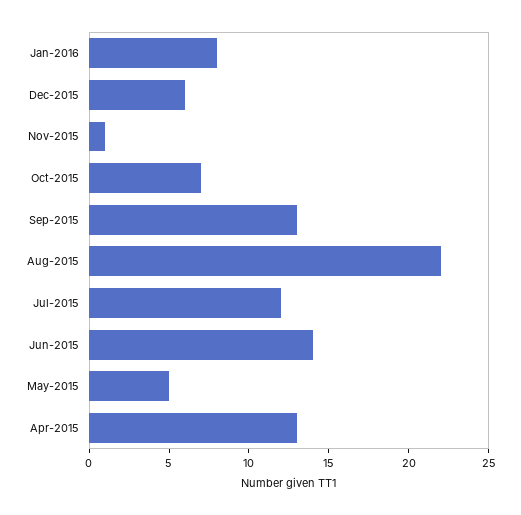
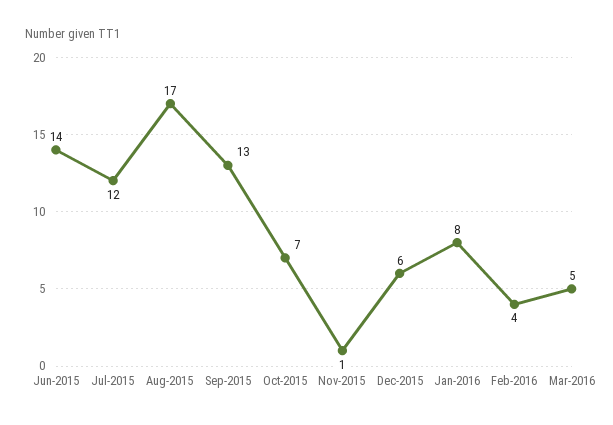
Aug-2015: 22 -> 17
May-2015: 5 -> none
Apr-2015: 13 -> none
Feb-2016: none -> 4
Mar-2016: none -> 5

